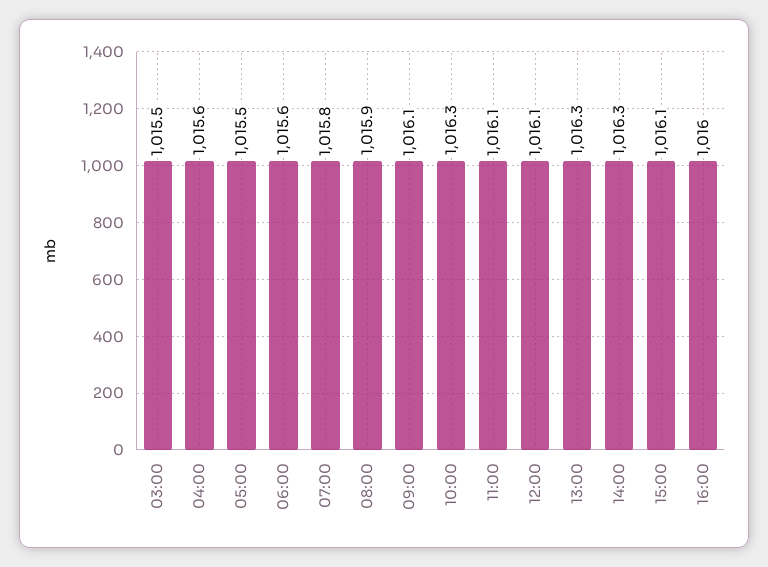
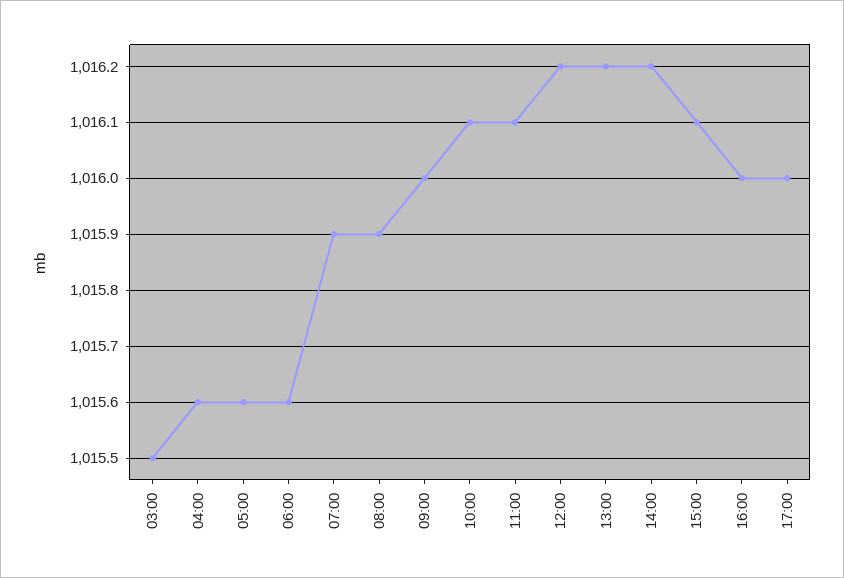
05:00: 1015.5 -> 1015.6
07:00: 1015.8 -> 1015.9
09:00: 1016.1 -> 1016
10:00: 1016.3 -> 1016.1
12:00: 1016.1 -> 1016.2
13:00: 1016.3 -> 1016.2
14:00: 1016.3 -> 1016.2
17:00: none -> 1016

